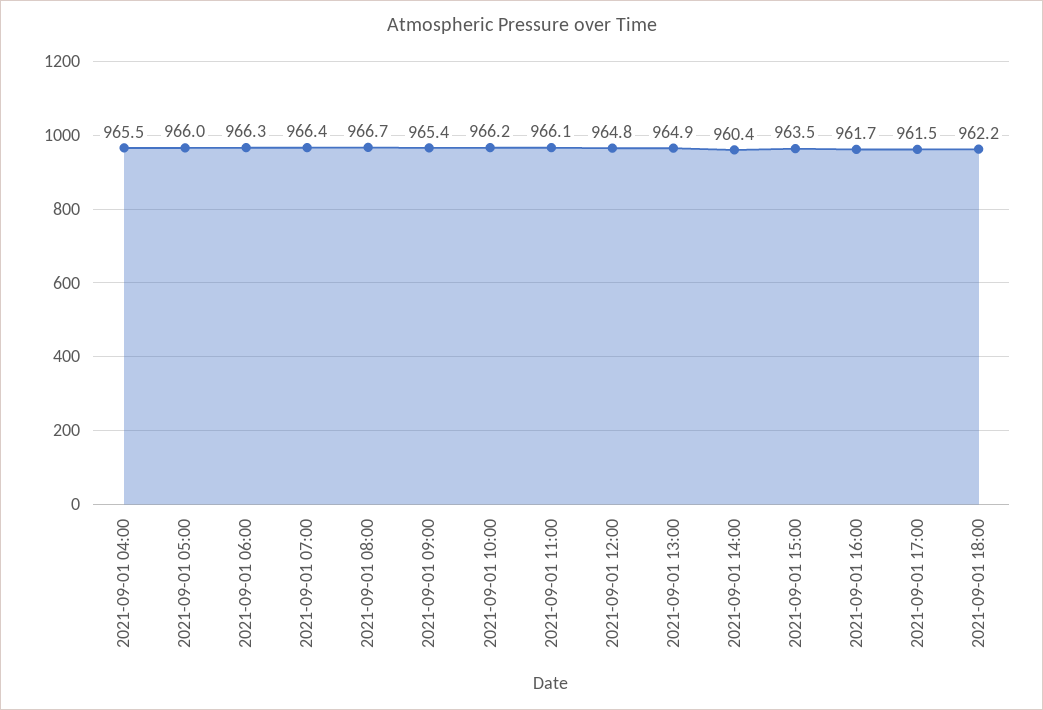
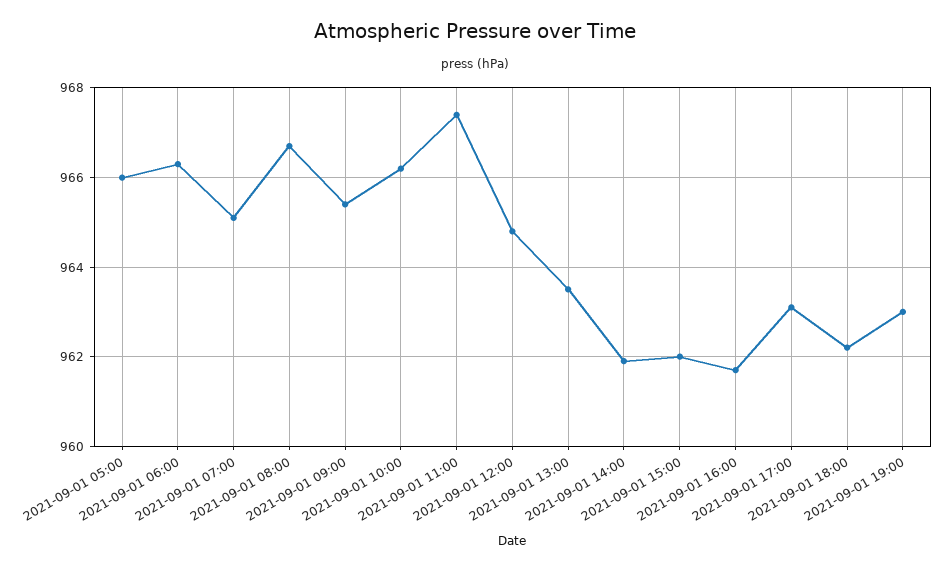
2021-09-01 04:00: 965.5 -> none
2021-09-01 07:00: 966.4 -> 965
2021-09-01 11:00: 966.1 -> 967.5
2021-09-01 13:00: 964.9 -> 963.5
2021-09-01 14:00: 960.4 -> 962
2021-09-01 15:00: 963.5 -> 962
2021-09-01 17:00: 961.5 -> 963
2021-09-01 19:00: none -> 963

